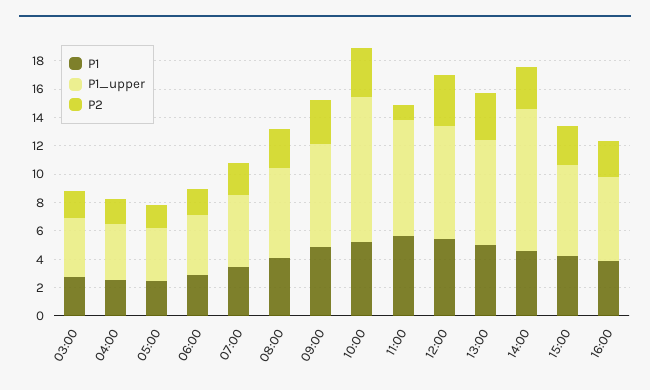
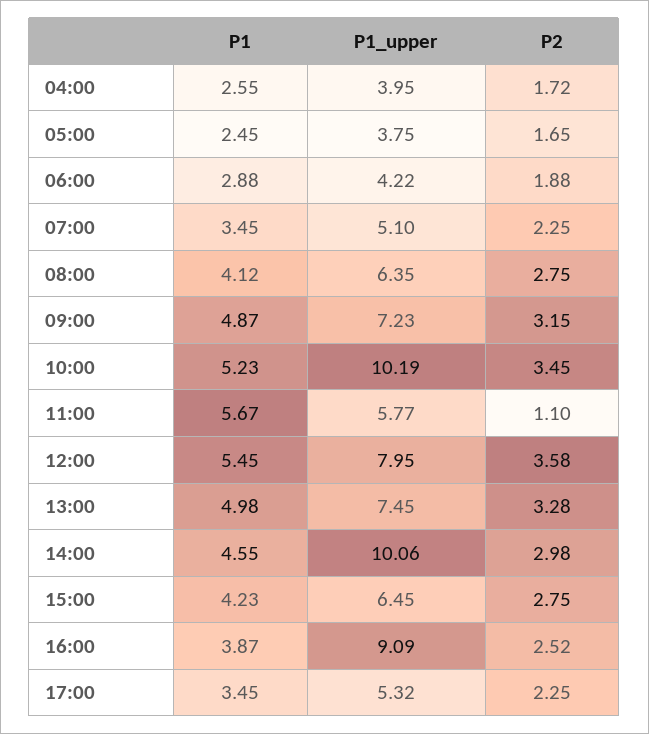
P1, 03:00: 3 -> none
P1_upper, 03:00: 4 -> none
P2, 03:00: 2 -> none
P1_upper, 11:00: 8 -> 5.77
P1_upper, 16:00: 6 -> 9.09
P1, 17:00: none -> 3.45
P1_upper, 17:00: none -> 5.32
P2, 17:00: none -> 2.25

